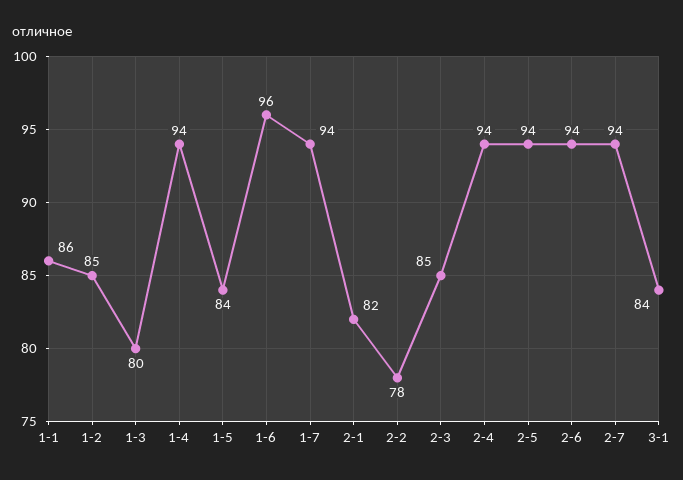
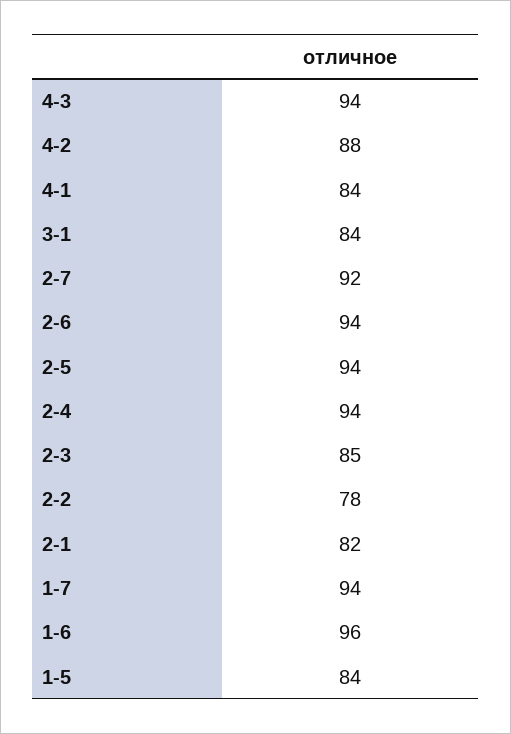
1-1: 86 -> none
1-2: 85 -> none
1-3: 80 -> none
1-4: 94 -> none
2-7: 94 -> 92
4-3: none -> 94
4-2: none -> 88
4-1: none -> 84

